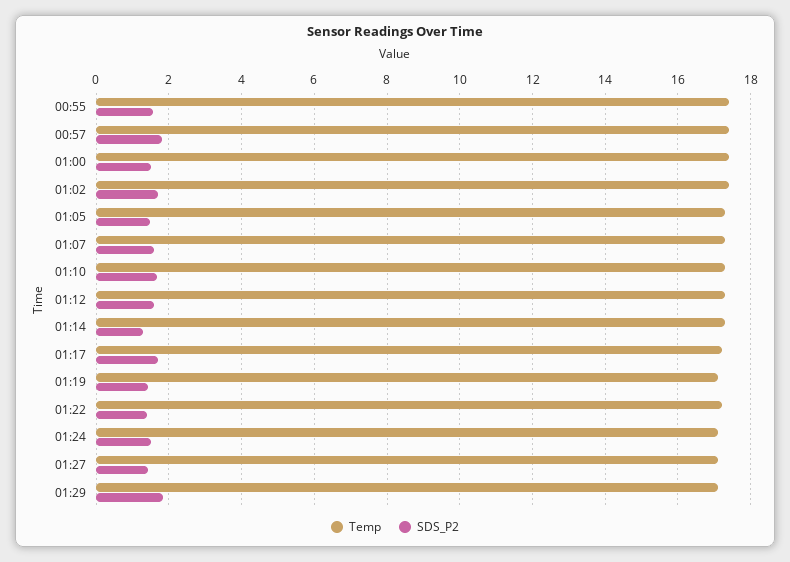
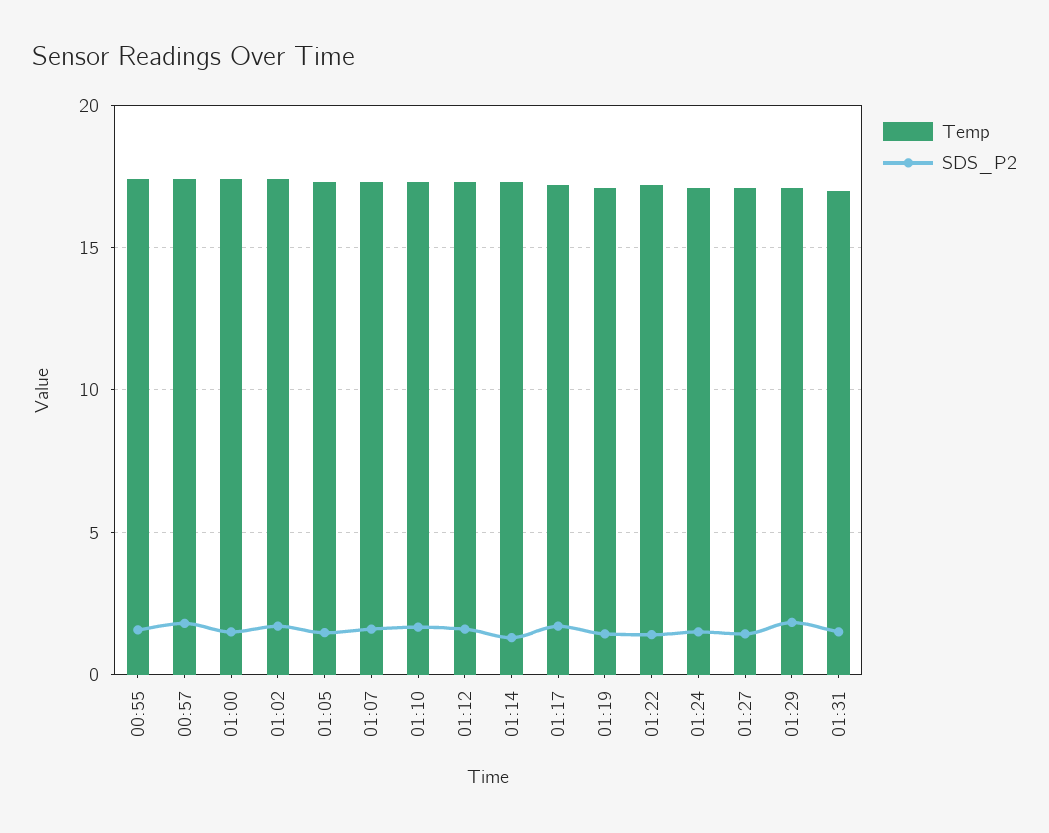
Temp, 01:31: none -> 17
SDS_P2, 01:31: none -> 1.5

